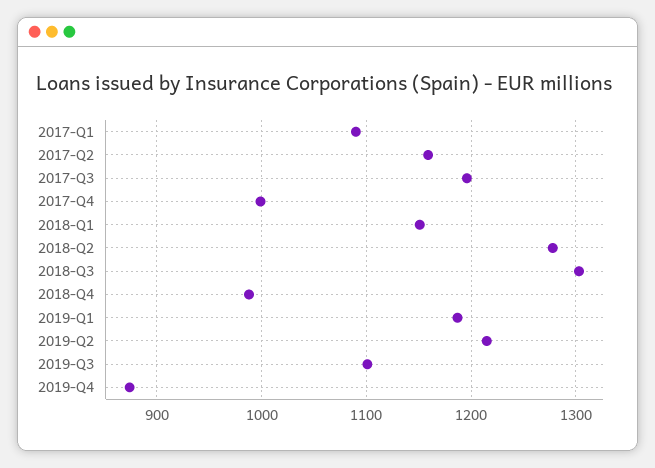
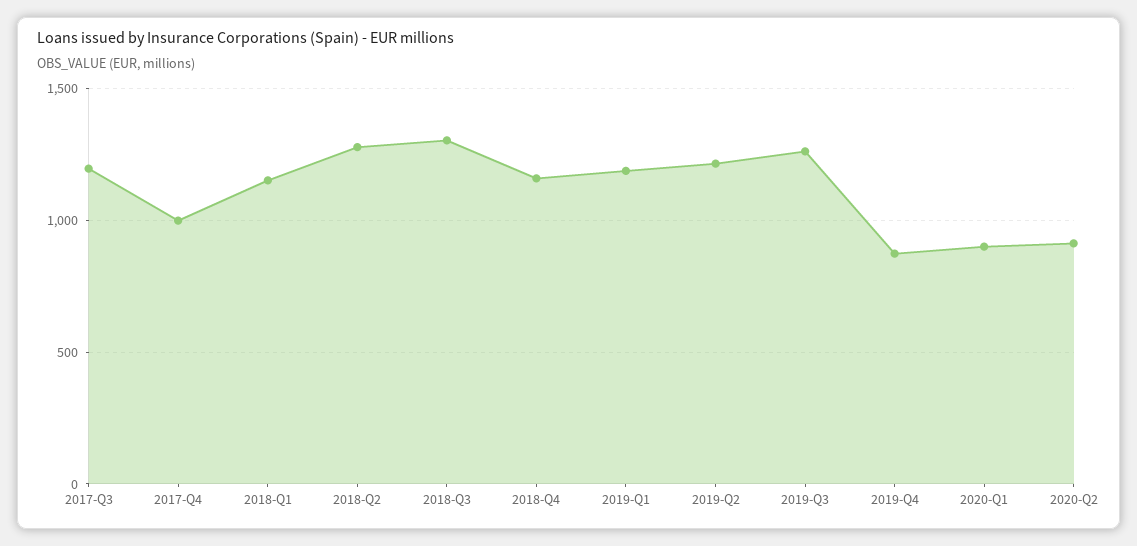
2017-Q1: 1090 -> none
2017-Q2: 1160 -> none
2018-Q4: 990 -> 1150
2019-Q3: 1100 -> 1250
2020-Q1: none -> 900
2020-Q2: none -> 900

